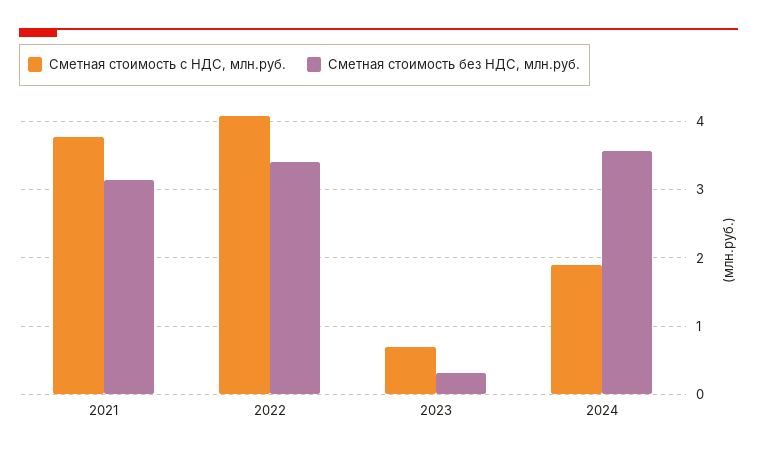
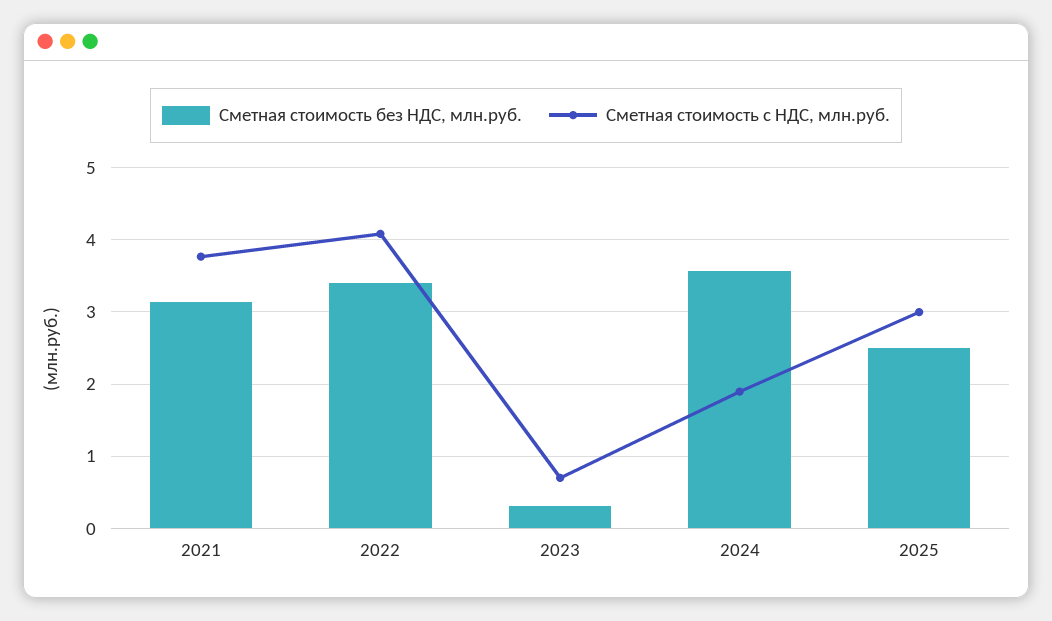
Сметная стоимость без НДС, млн.руб., 2025: none -> 2.5
Сметная стоимость с НДС, млн.руб., 2025: none -> 3

